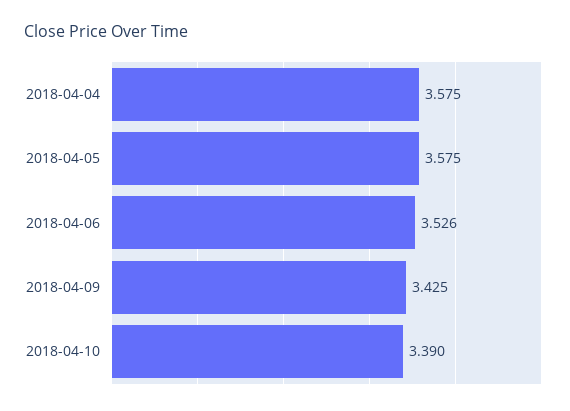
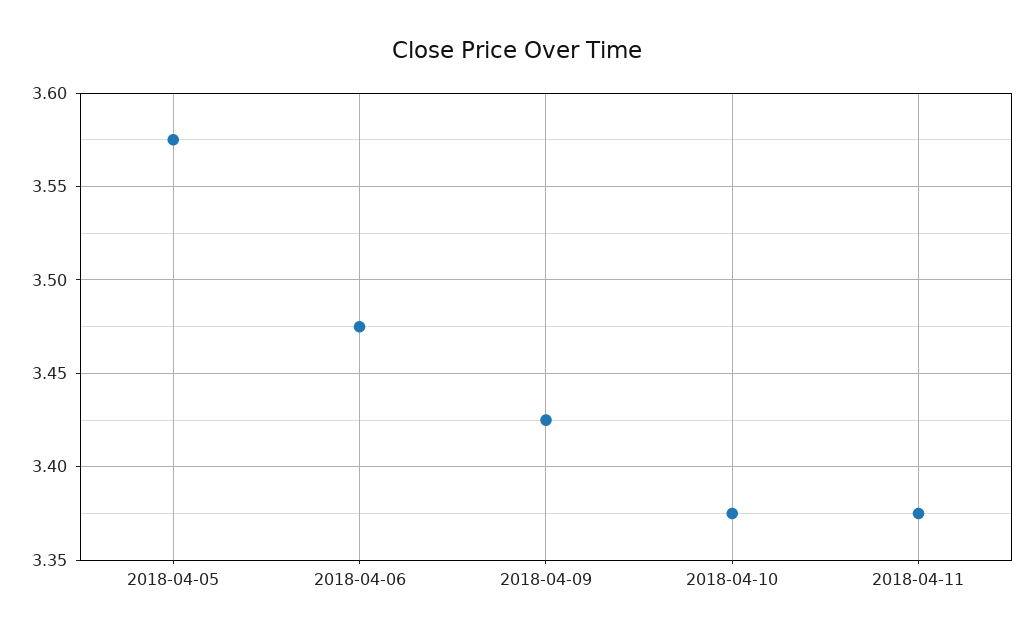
2018-04-04: 3.575 -> none
2018-04-06: 3.526 -> 3.475
2018-04-10: 3.39 -> 3.375
2018-04-11: none -> 3.375

